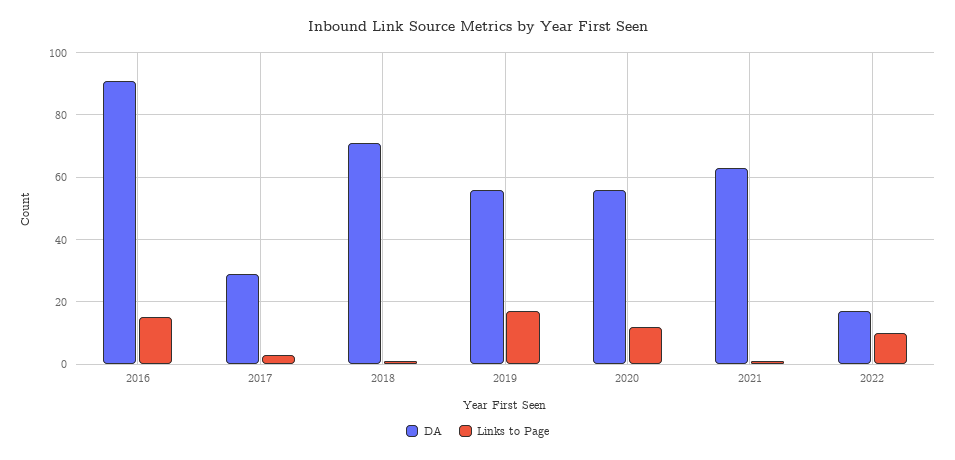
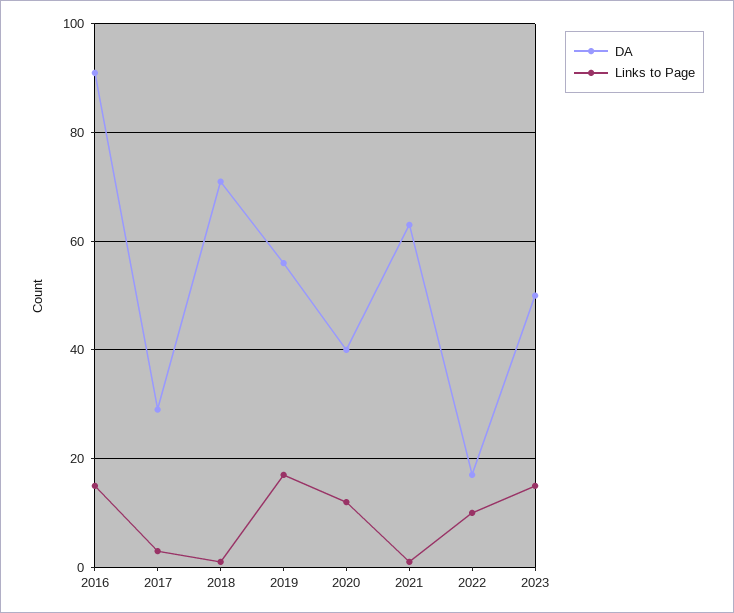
DA, 2020: 55 -> 40
DA, 2023: none -> 50
Links to Page, 2023: none -> 15

